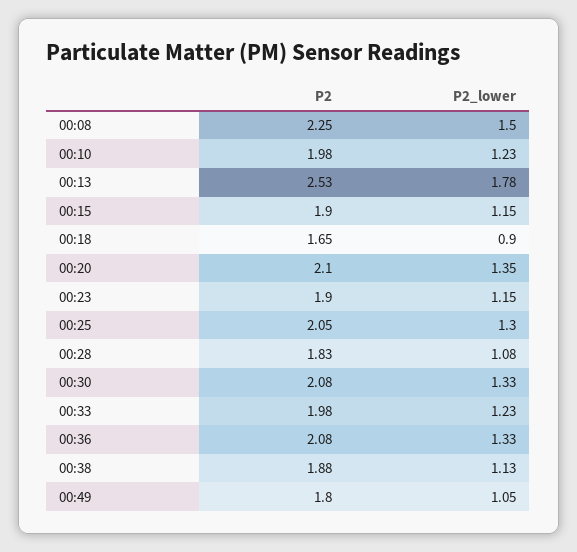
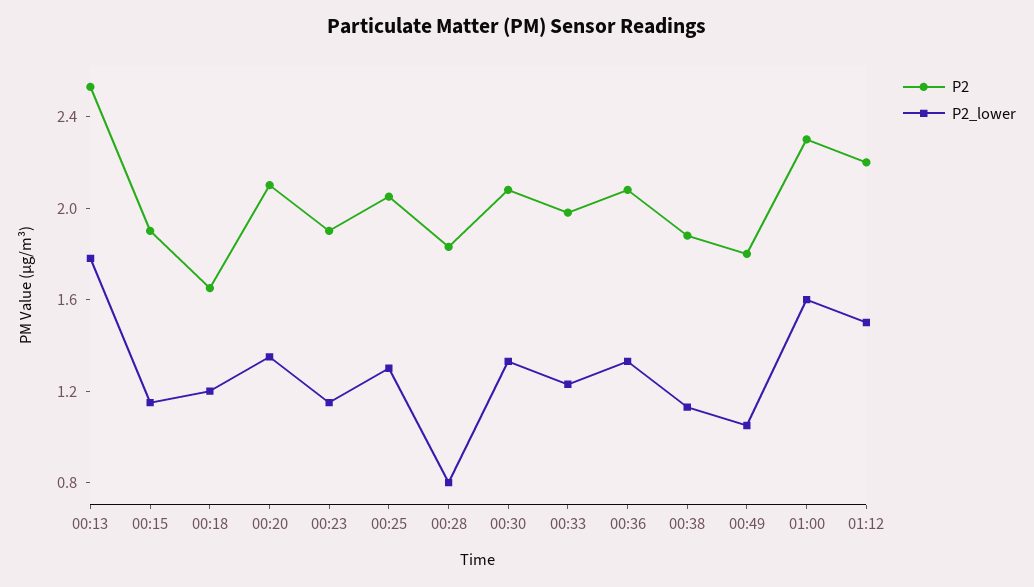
P2, 00:08: 2.25 -> none
P2_lower, 00:08: 1.5 -> none
P2, 00:10: 1.98 -> none
P2_lower, 00:10: 1.23 -> none
P2_lower, 00:18: 0.9 -> 1.2
P2_lower, 00:28: 1.08 -> 0.8
P2, 01:00: none -> 2.3
P2_lower, 01:00: none -> 1.6
P2, 01:12: none -> 2.2
P2_lower, 01:12: none -> 1.5

